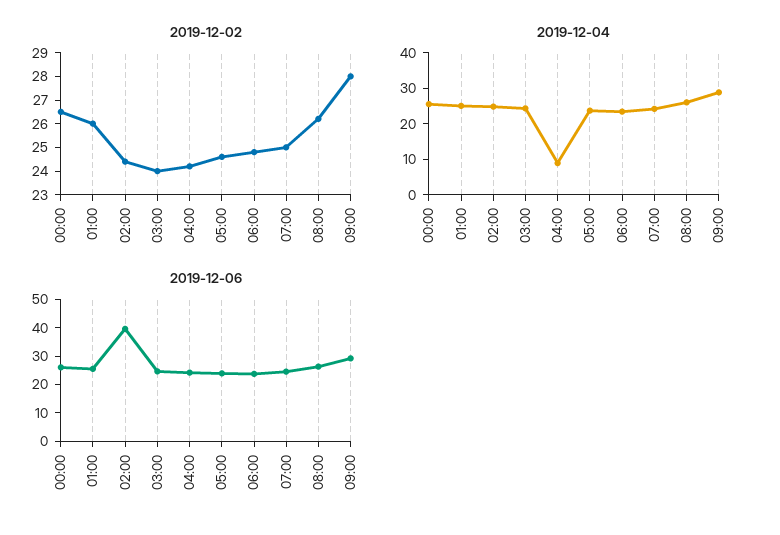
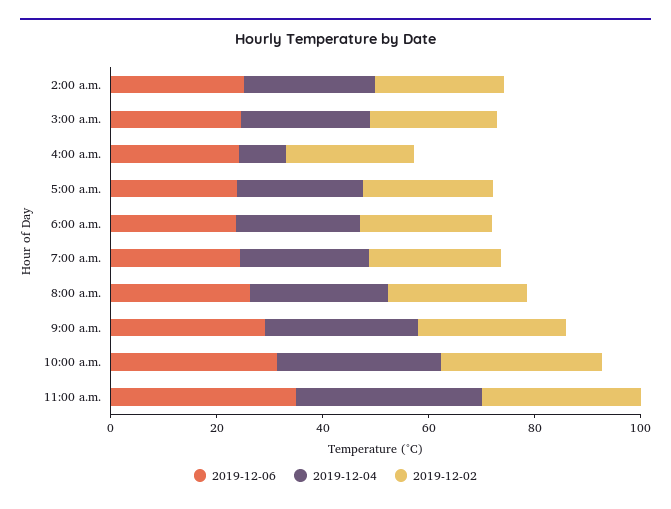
2019-12-02, 00:00: 26.5 -> none
2019-12-02, 01:00: 26 -> none
2019-12-04, 00:00: 25 -> none
2019-12-04, 01:00: 25 -> none
2019-12-06, 00:00: 25 -> none
2019-12-06, 01:00: 25 -> none
2019-12-06, 02:00: 40 -> 25
2019-12-06, 10:00 a.m.: none -> 30
2019-12-04, 10:00 a.m.: none -> 30
2019-12-02, 10:00 a.m.: none -> 30
2019-12-06, 11:00 a.m.: none -> 35
2019-12-04, 11:00 a.m.: none -> 35
2019-12-02, 11:00 a.m.: none -> 30

